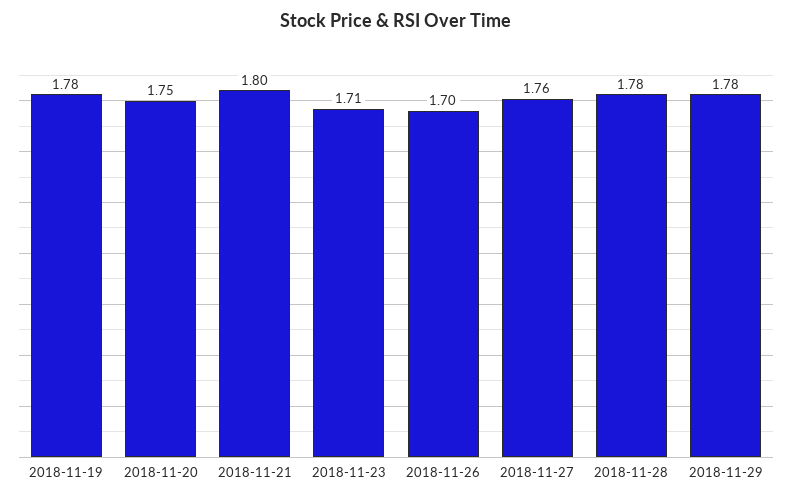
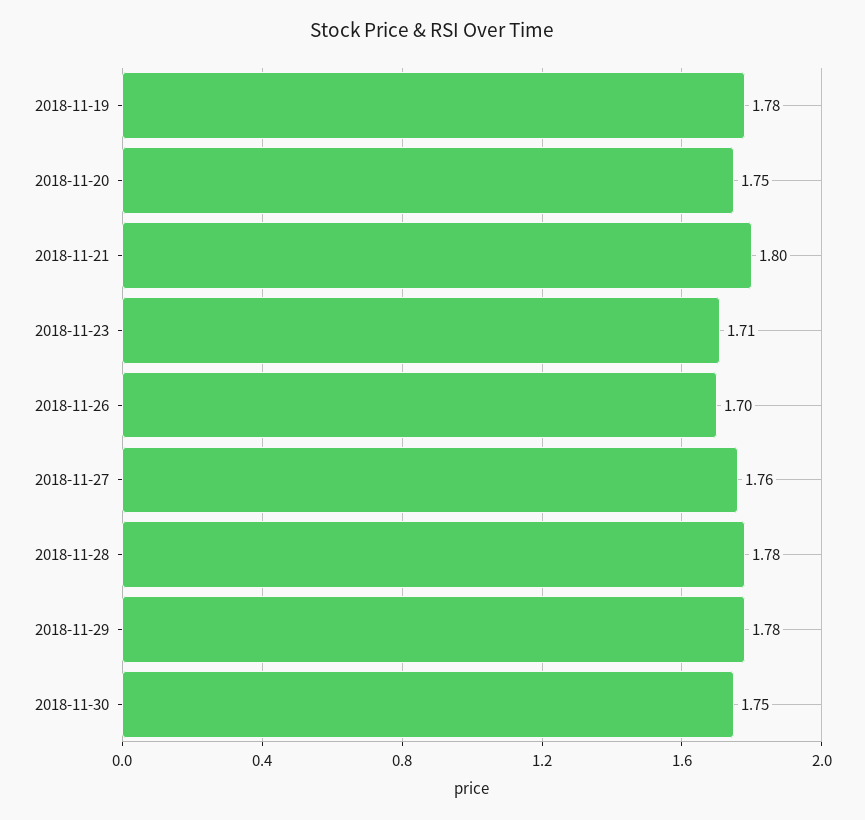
2018-11-30: none -> 1.75

